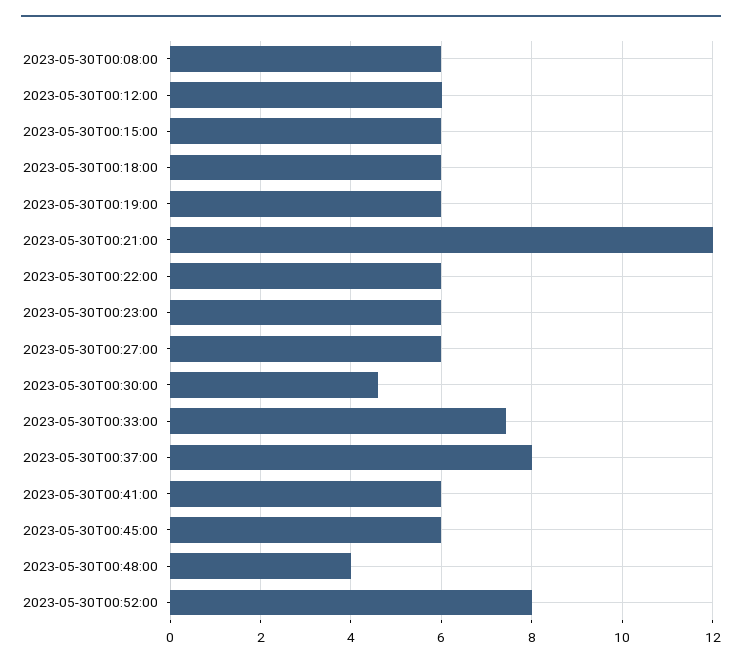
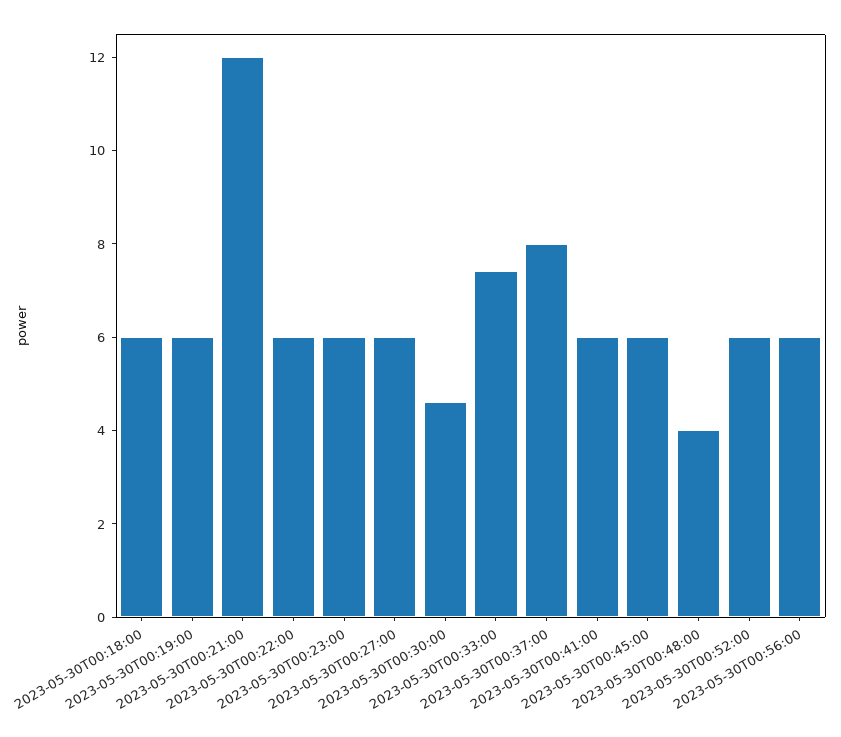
2023-05-30T00:08:00: 6 -> none
2023-05-30T00:12:00: 6 -> none
2023-05-30T00:15:00: 6 -> none
2023-05-30T00:52:00: 8 -> 6
2023-05-30T00:56:00: none -> 6

